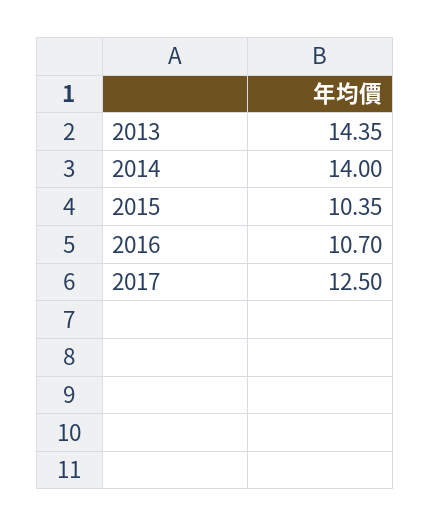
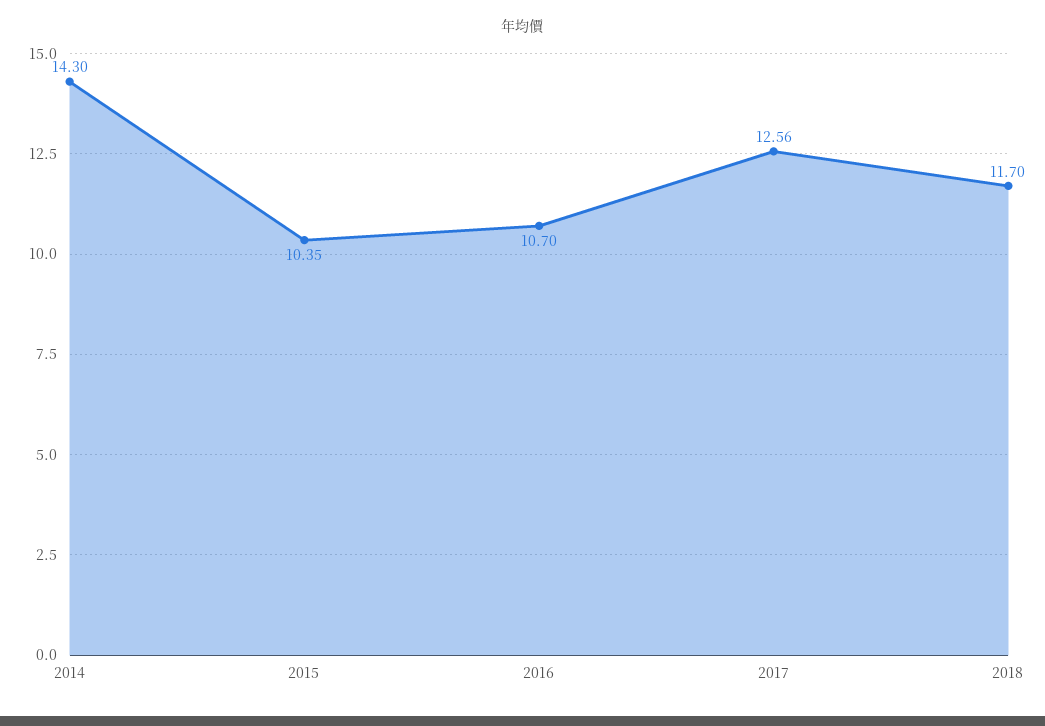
2013: 14.35 -> none
2014: 14 -> 14.3
2017: 12.5 -> 12.56
2018: none -> 11.7

